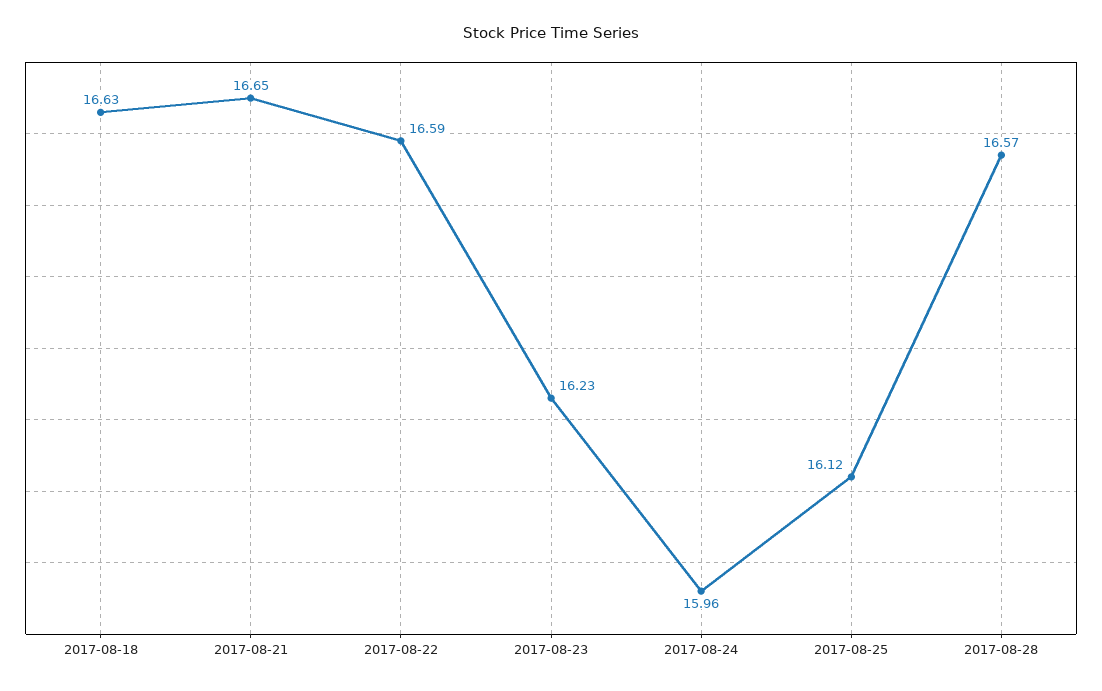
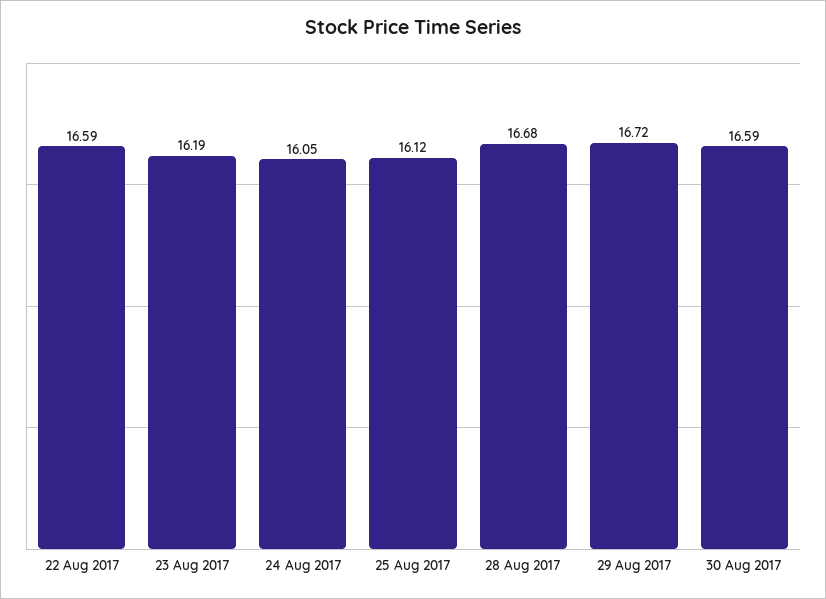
2017-08-18: 16.63 -> none
2017-08-21: 16.65 -> none
2017-08-23: 16.23 -> 16.19
2017-08-24: 15.96 -> 16.05
2017-08-28: 16.57 -> 16.68
29 Aug 2017: none -> 16.72
30 Aug 2017: none -> 16.59

